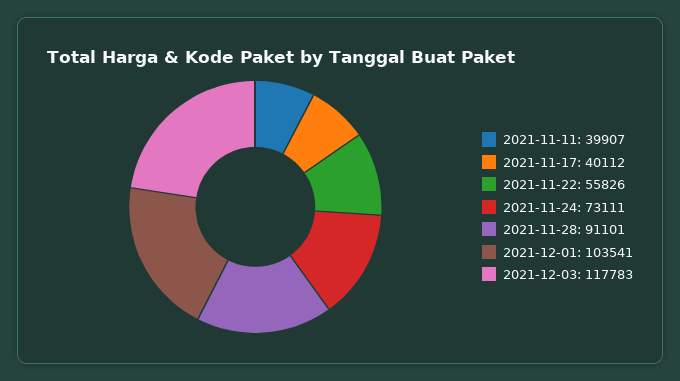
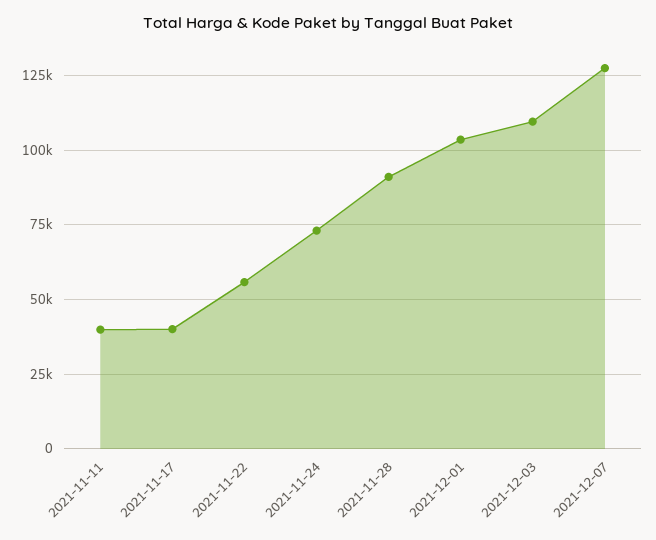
2021-12-03: 117783 -> 110000
2021-12-07: none -> 127500

